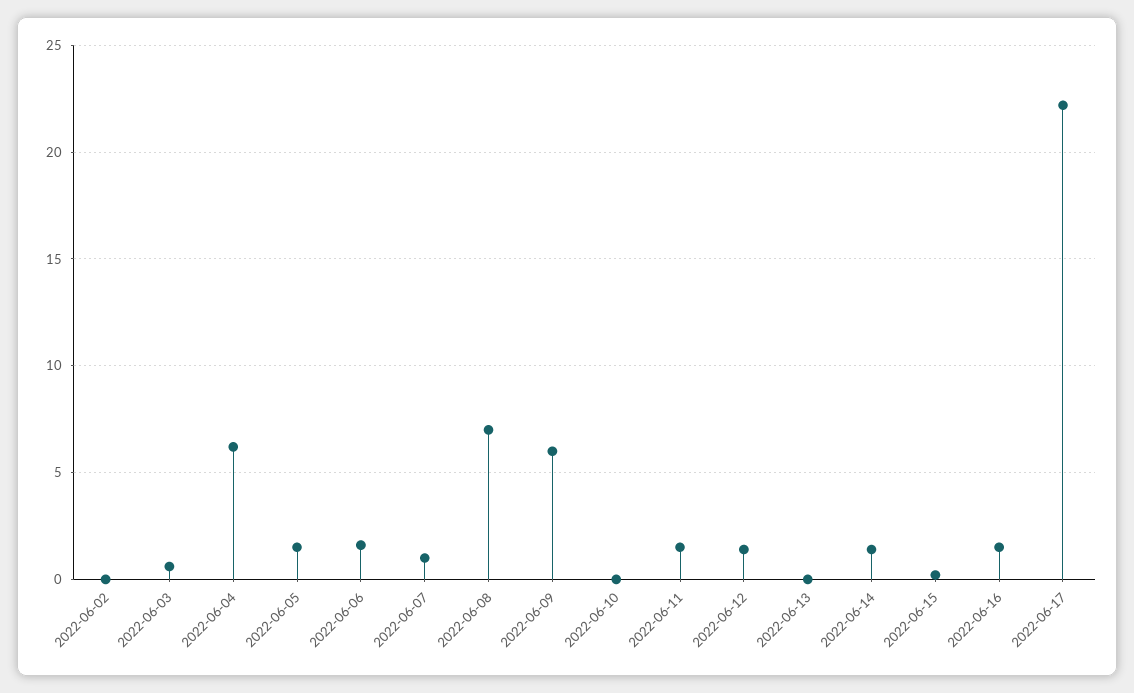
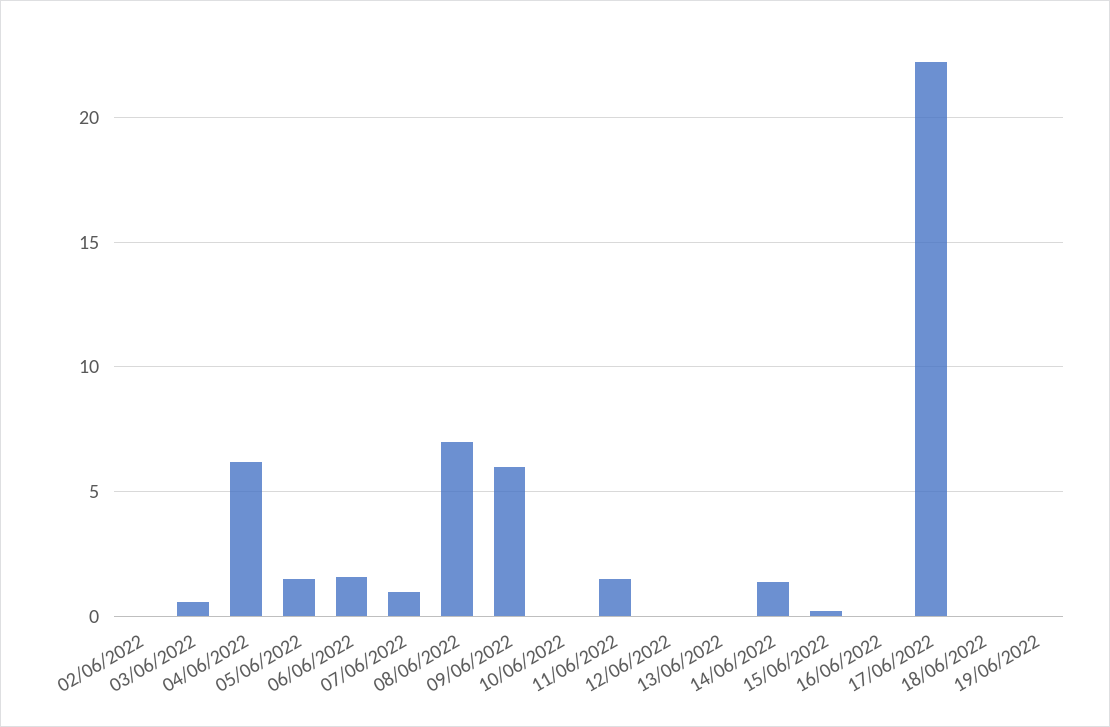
2022-06-12: 1.5 -> 0
2022-06-16: 1.5 -> 0
18/06/2022: none -> 0
19/06/2022: none -> 0

